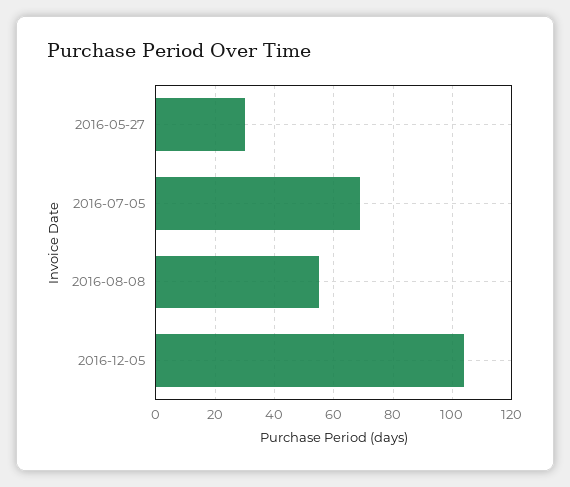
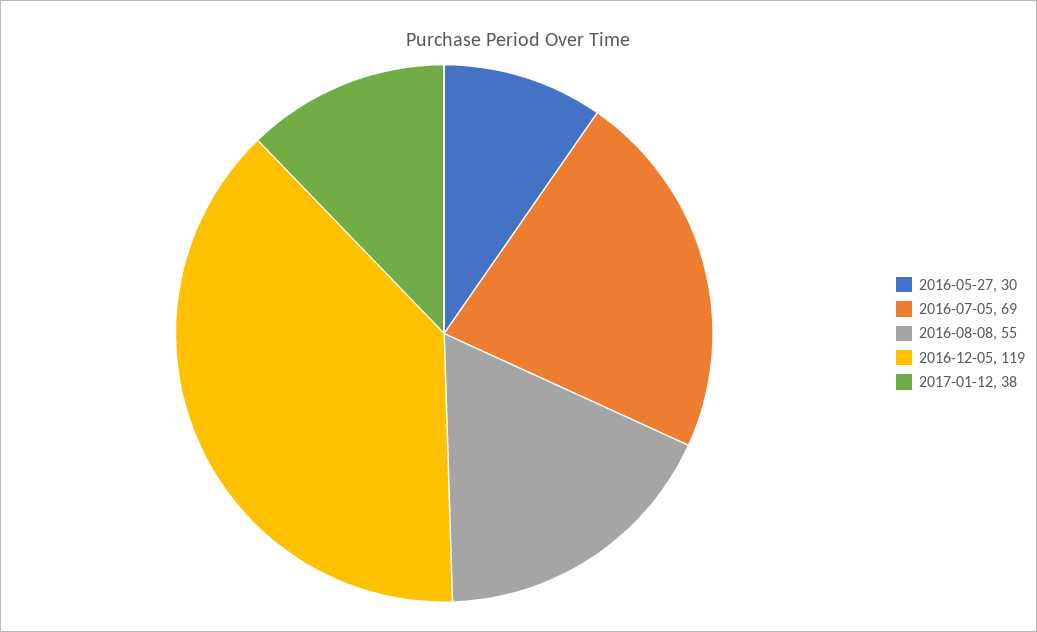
2016-12-05: 105 -> 119
2017-01-12: none -> 38

